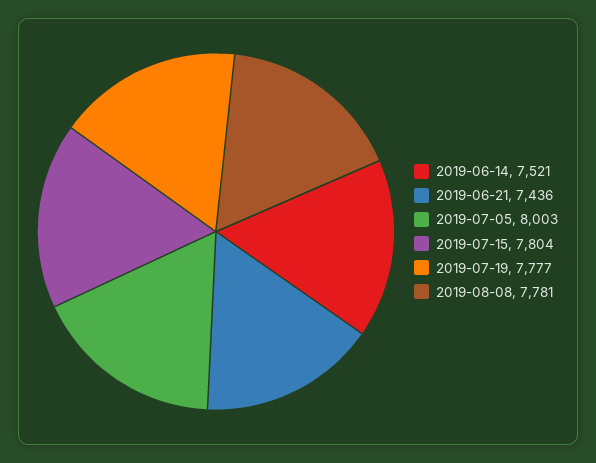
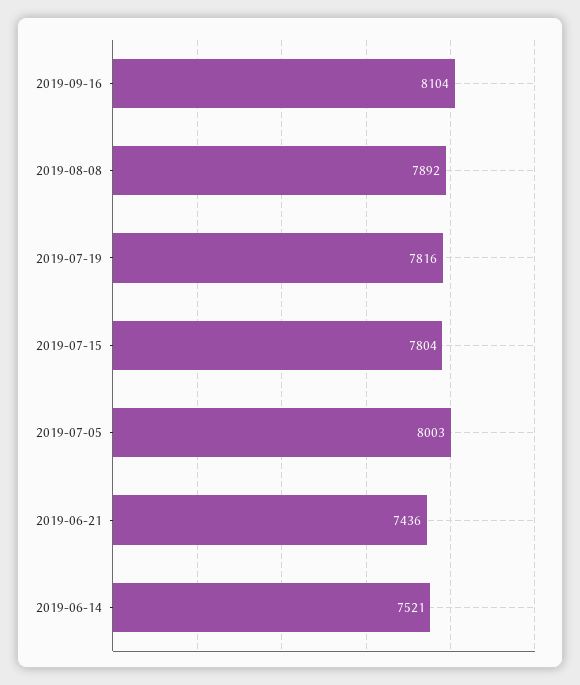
2019-07-19: 7777 -> 7816
2019-08-08: 7781 -> 7892
2019-09-16: none -> 8104

